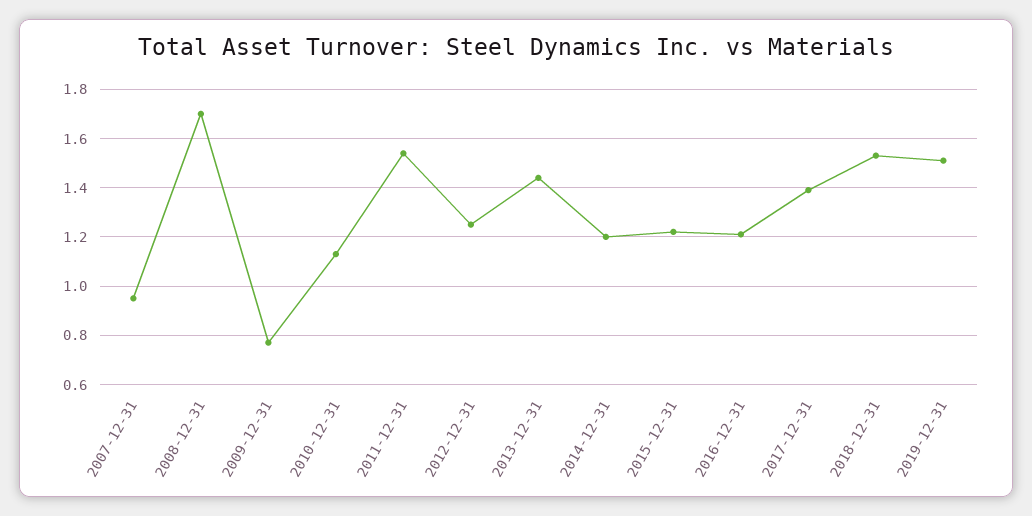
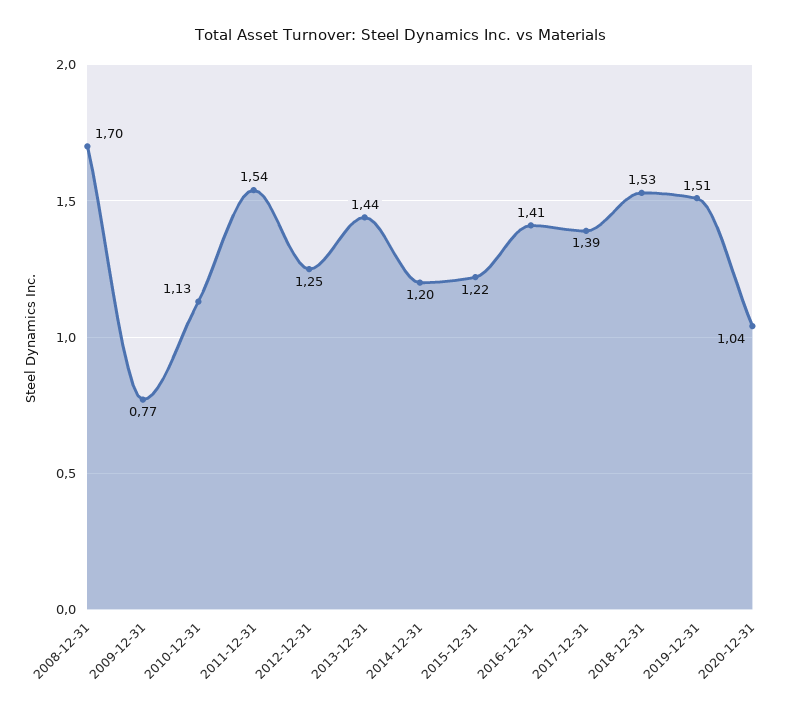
2007-12-31: 0.95 -> none
2016-12-31: 1.2 -> 1.41
2020-12-31: none -> 1.04

